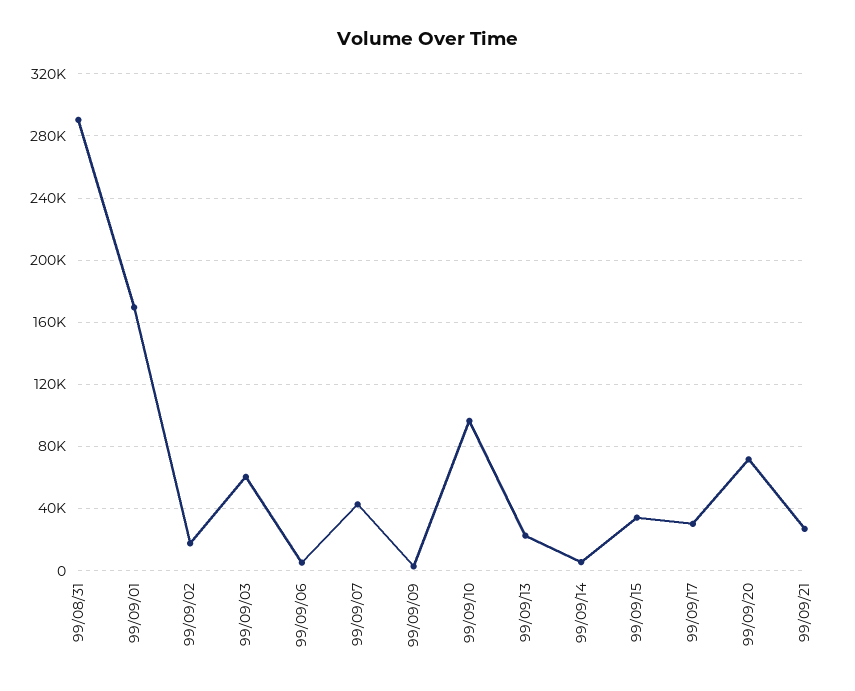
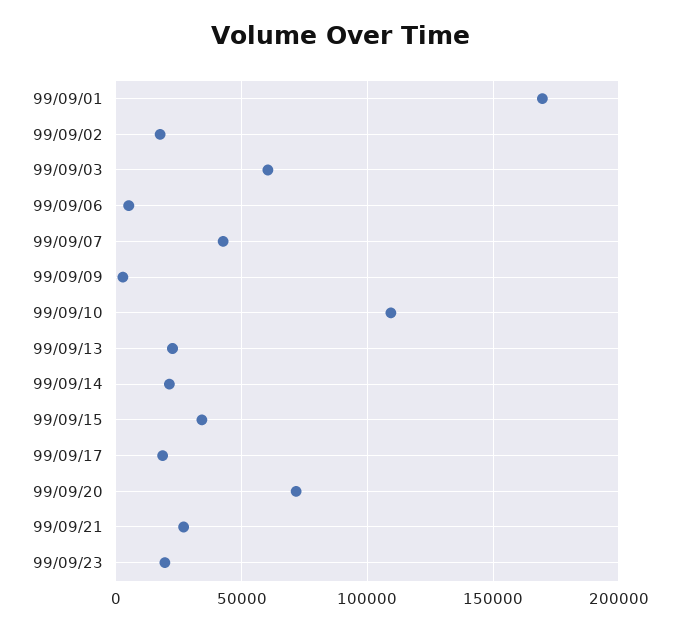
99/08/31: 290000 -> none
99/09/10: 95000 -> 110000
99/09/14: 5000 -> 20000
99/09/17: 30000 -> 20000
99/09/23: none -> 20000

